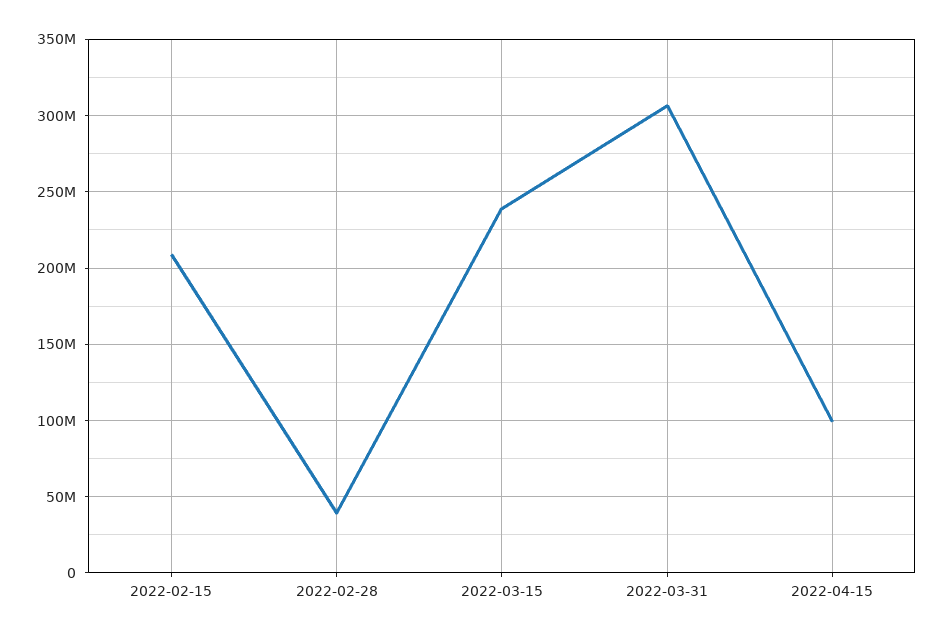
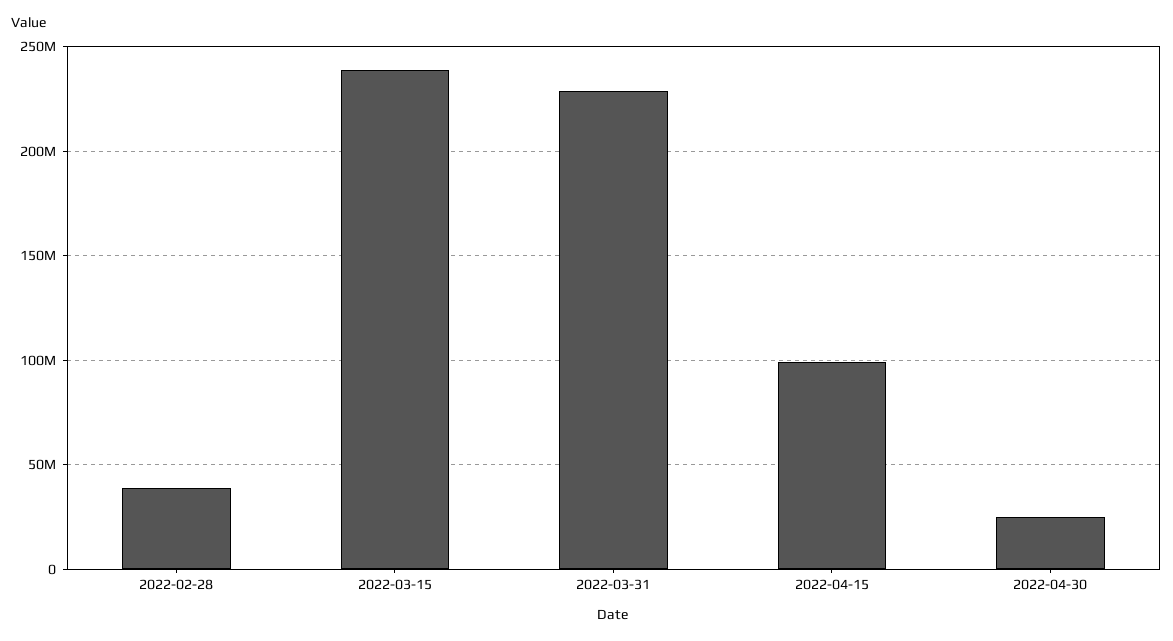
2022-02-15: 210000000 -> none
2022-03-31: 305000000 -> 230000000
2022-04-30: none -> 25000000

